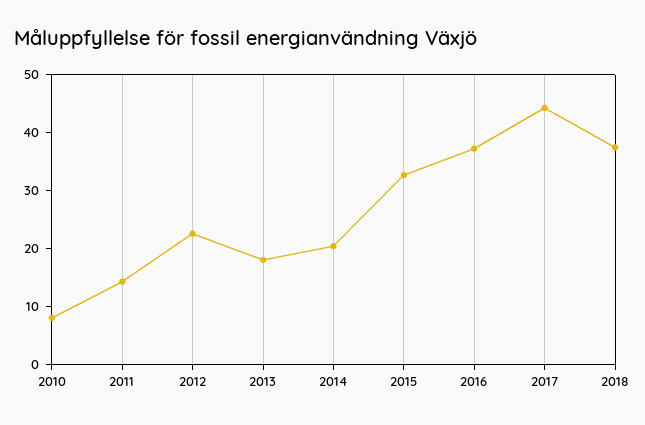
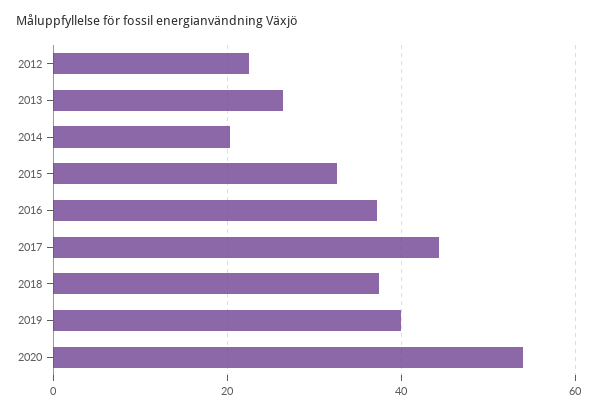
2010: 8 -> none
2011: 14 -> none
2013: 18 -> 26
2019: none -> 40
2020: none -> 54

